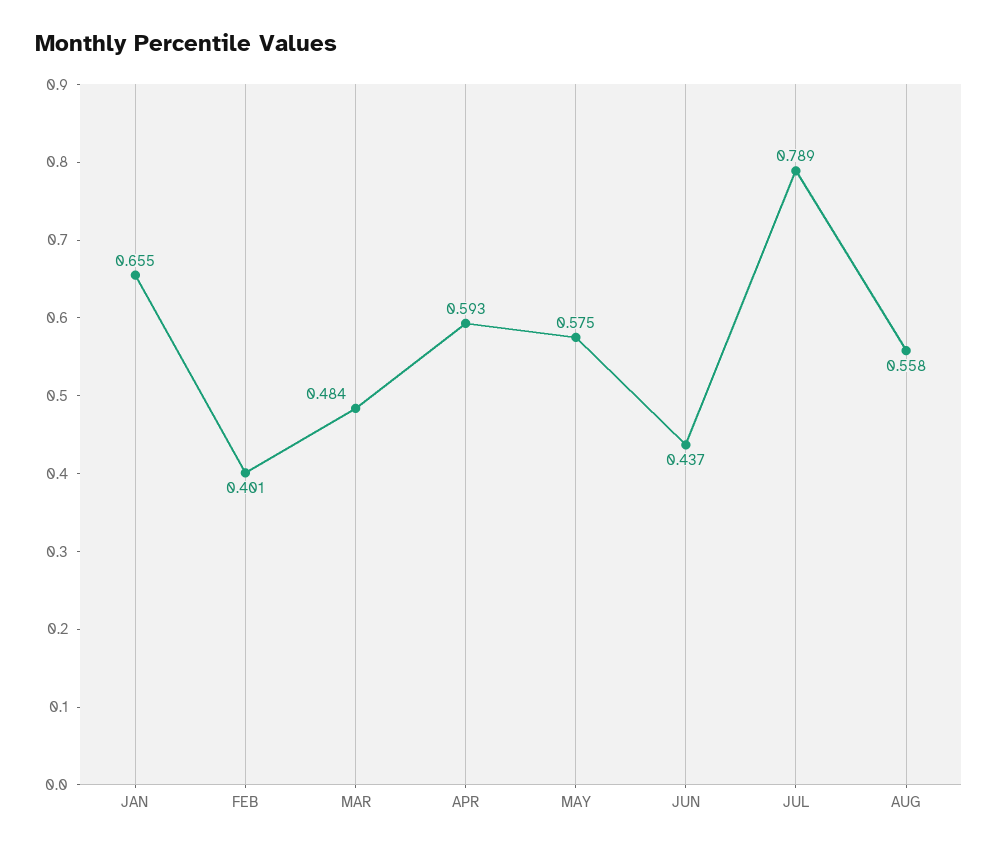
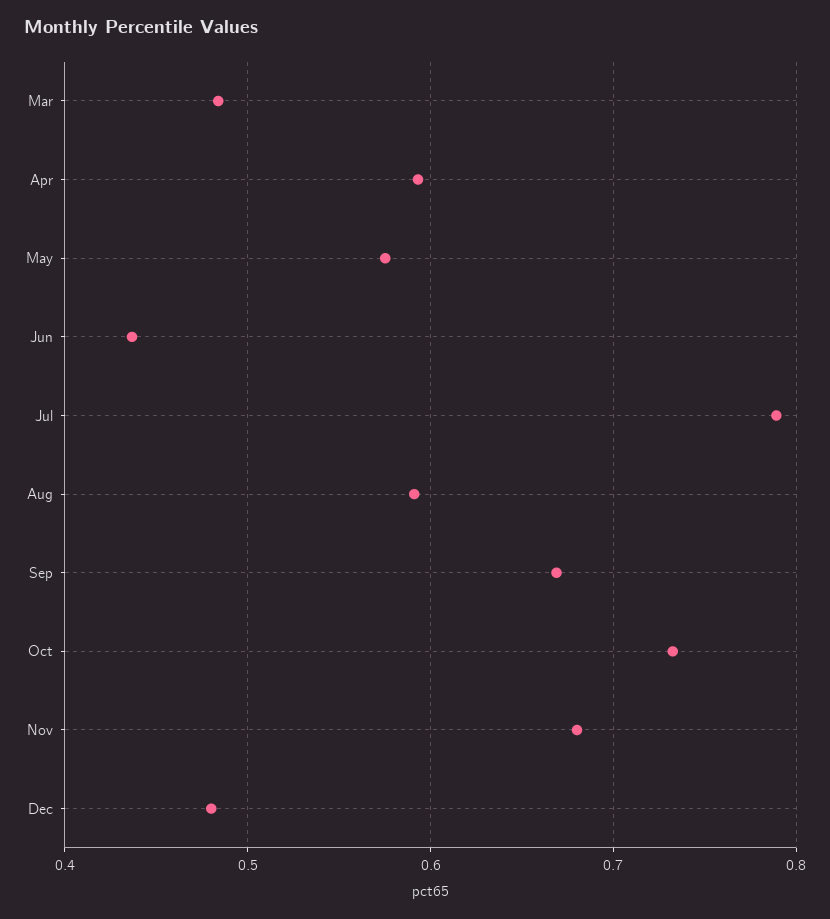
JAN: 0.655 -> none
FEB: 0.401 -> none
AUG: 0.558 -> 0.59
Sep: none -> 0.67
Oct: none -> 0.73
Nov: none -> 0.68
Dec: none -> 0.48

